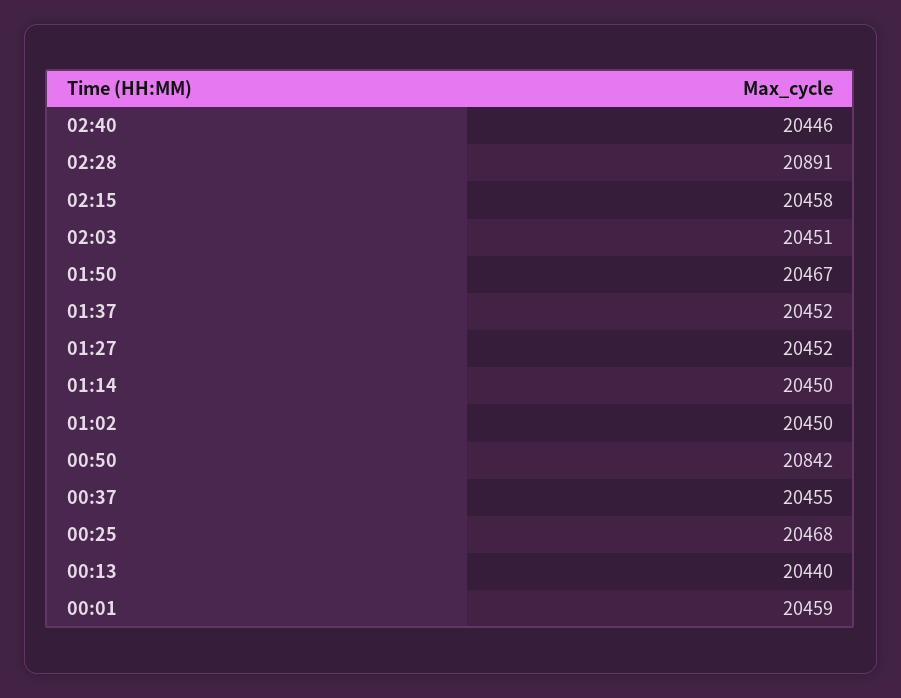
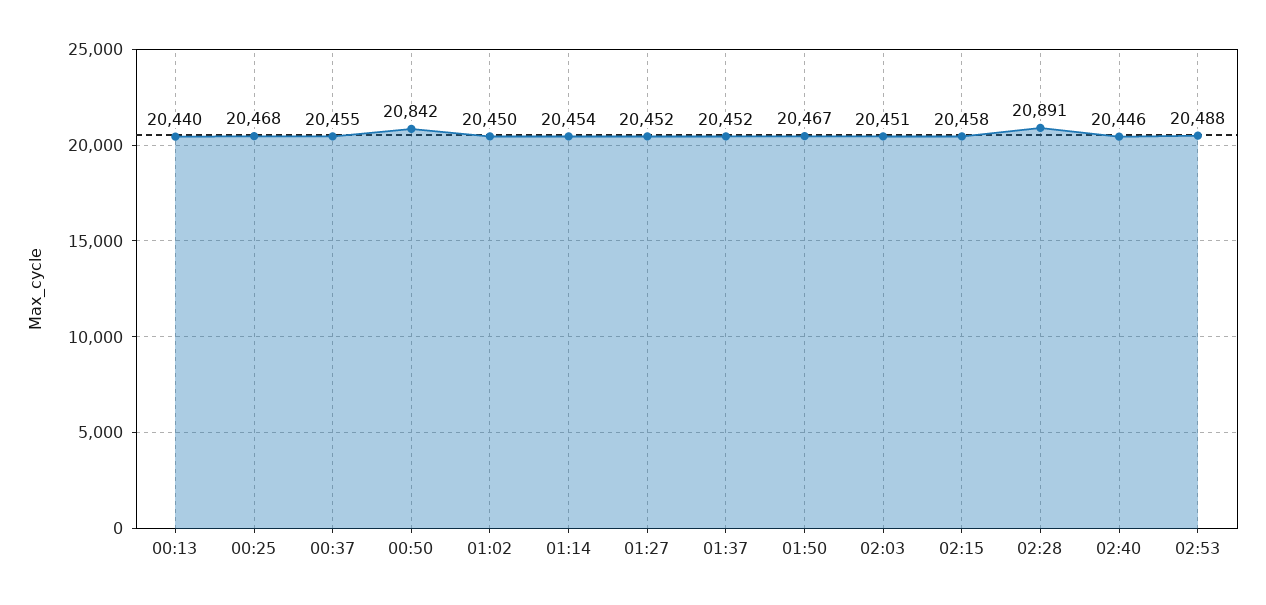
01:14: 20450 -> 20454
00:01: 20459 -> none
02:53: none -> 20488

